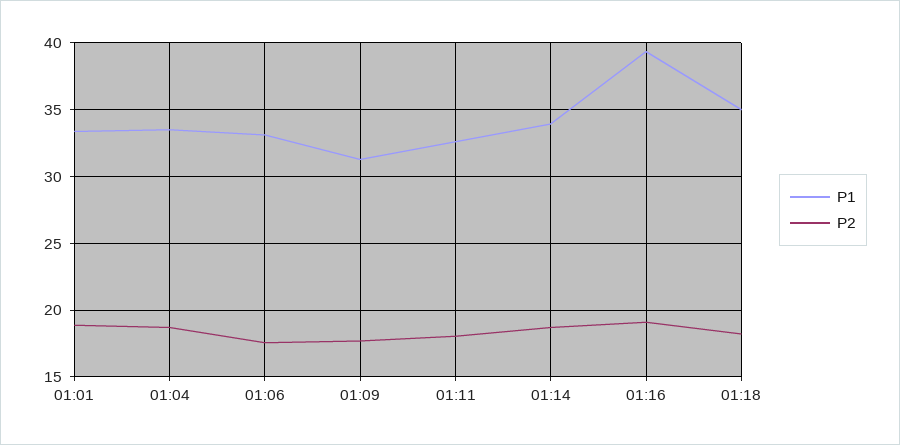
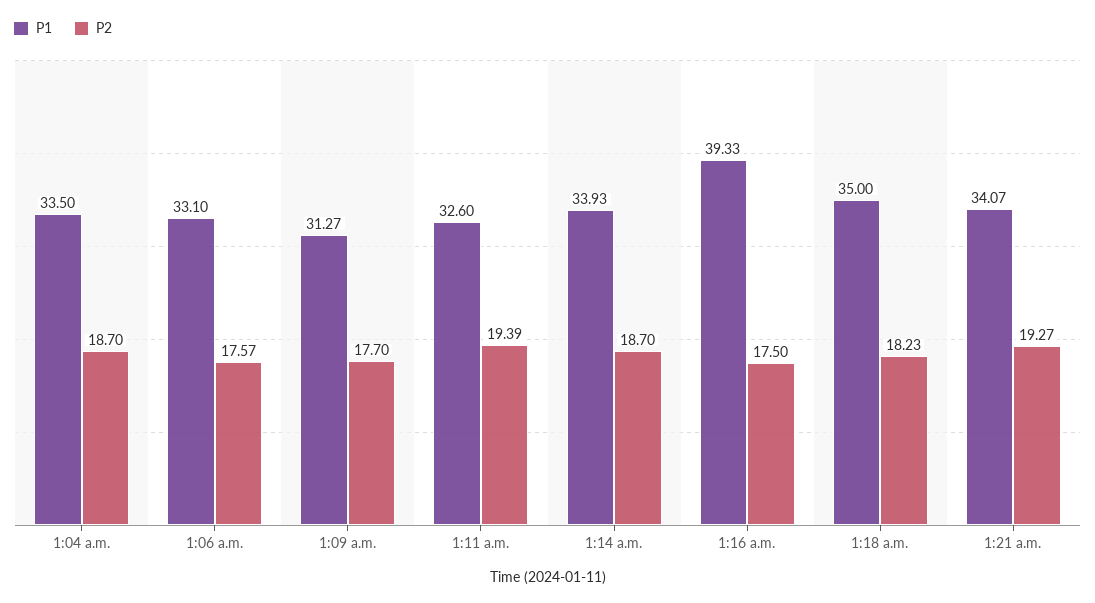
P1, 01:01: 33.5 -> none
P2, 01:01: 19 -> none
P2, 01:11: 18 -> 19.39
P2, 01:16: 19 -> 17.5
P1, 1:21 a.m.: none -> 34.07
P2, 1:21 a.m.: none -> 19.27

